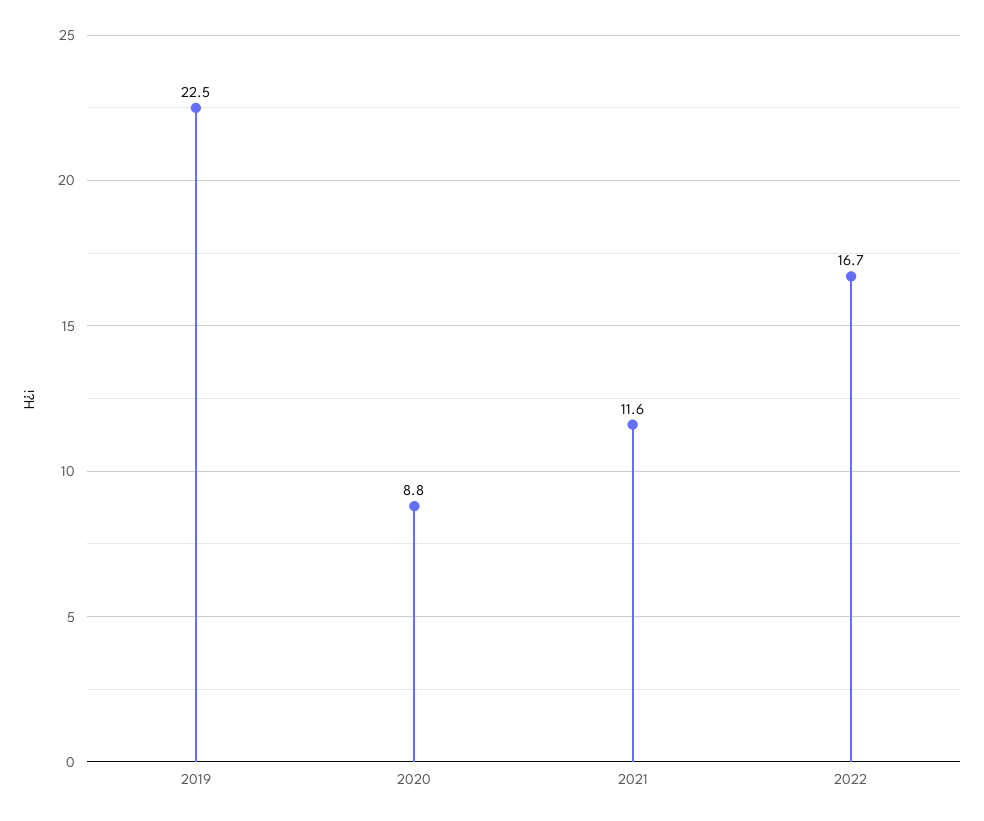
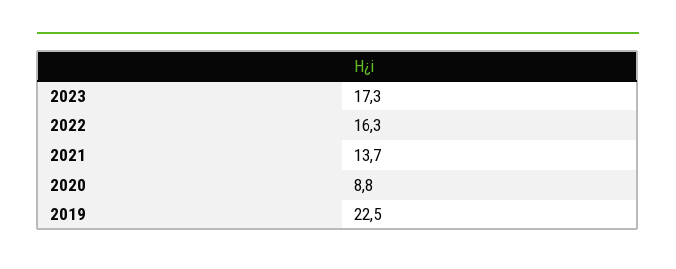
2021: 11.6 -> 13.7
2022: 16.7 -> 16.3
2023: none -> 17.3

